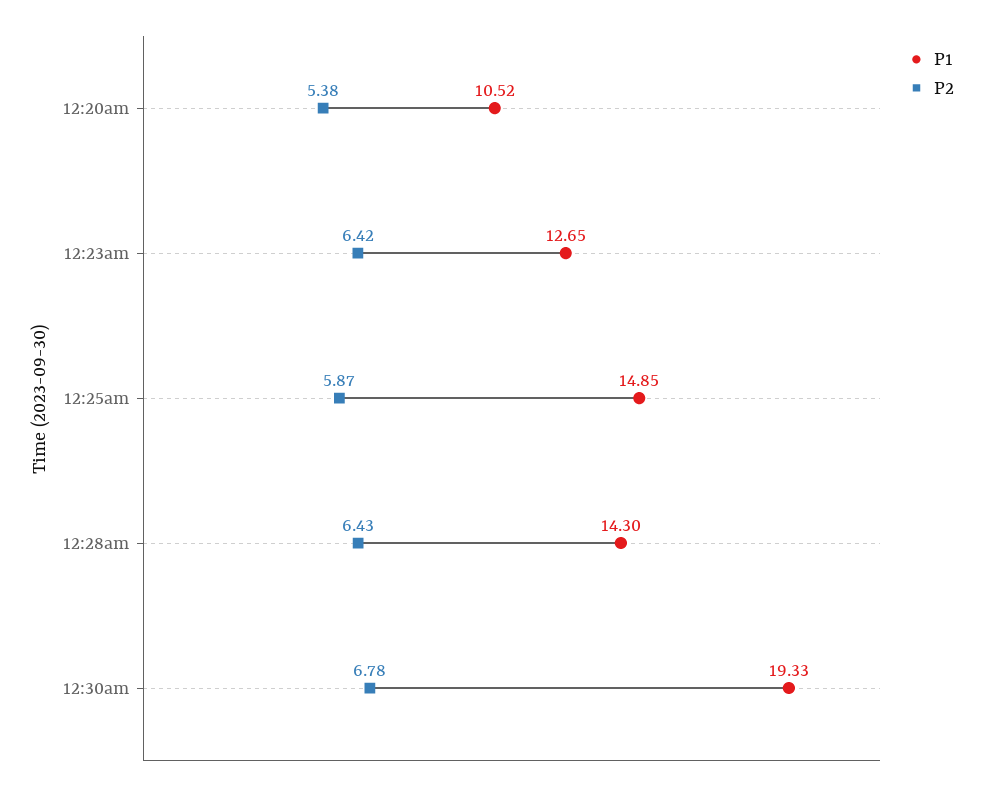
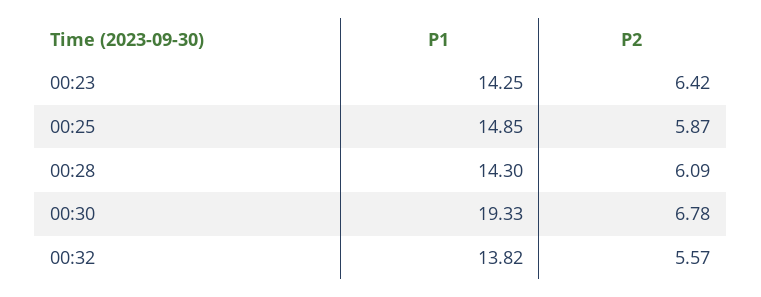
P1, 12:20am: 10.52 -> none
P2, 12:20am: 5.38 -> none
P1, 12:23am: 12.65 -> 14.25
P2, 12:28am: 6.43 -> 6.09
P1, 00:32: none -> 13.82
P2, 00:32: none -> 5.57

